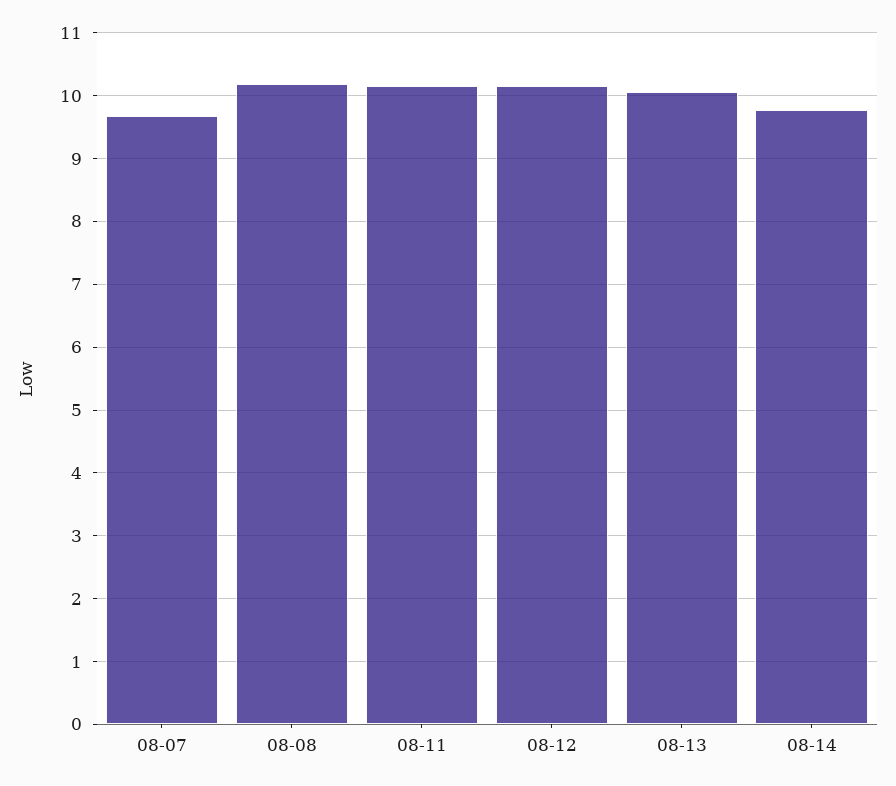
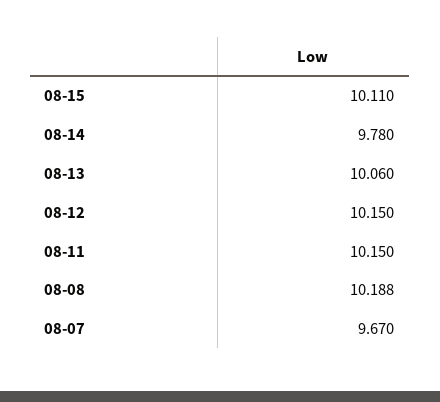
08-15: none -> 10.11

